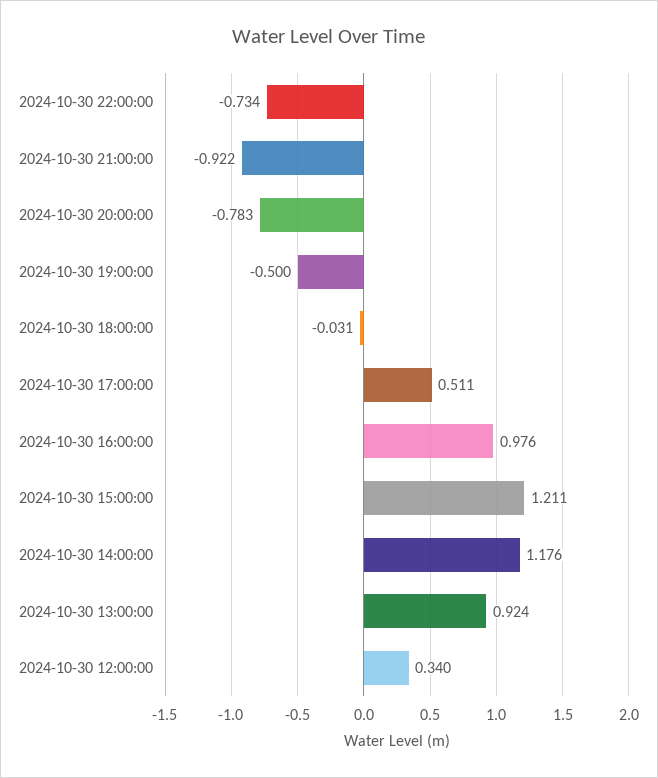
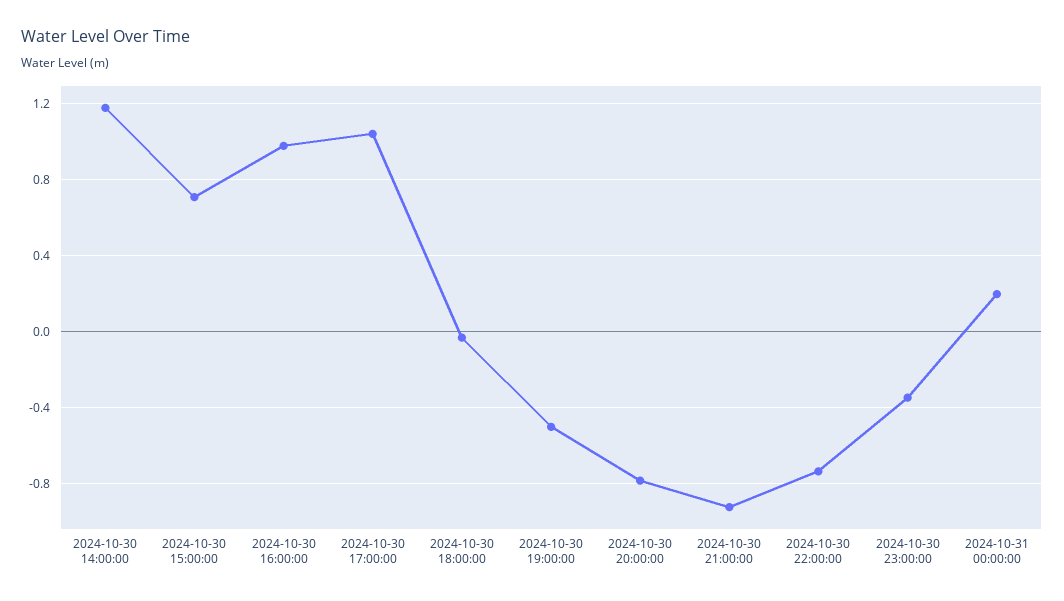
2024-10-30 17:00:00: 0.511 -> 1.05
2024-10-30 15:00:00: 1.211 -> 0.7
2024-10-30 13:00:00: 0.924 -> none
2024-10-30 12:00:00: 0.34 -> none
2024-10-30 23:00:00: none -> -0.35
2024-10-31 00:00:00: none -> 0.2

